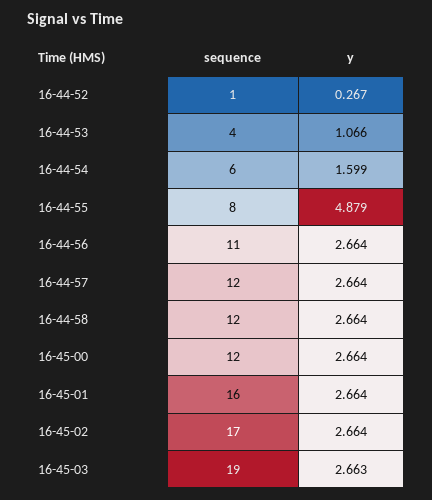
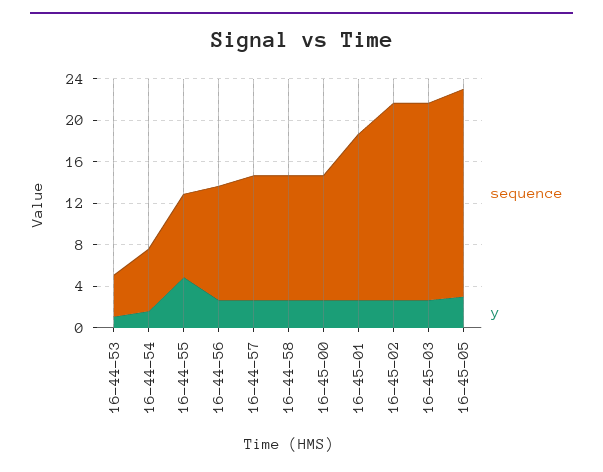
sequence, 16-44-52: 1 -> none
y, 16-44-52: 0.267 -> none
sequence, 16-45-02: 17 -> 19
sequence, 16-45-05: none -> 20
y, 16-45-05: none -> 3

